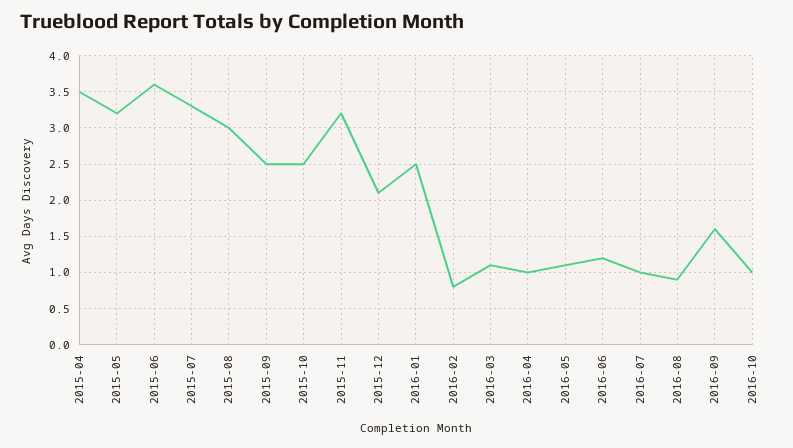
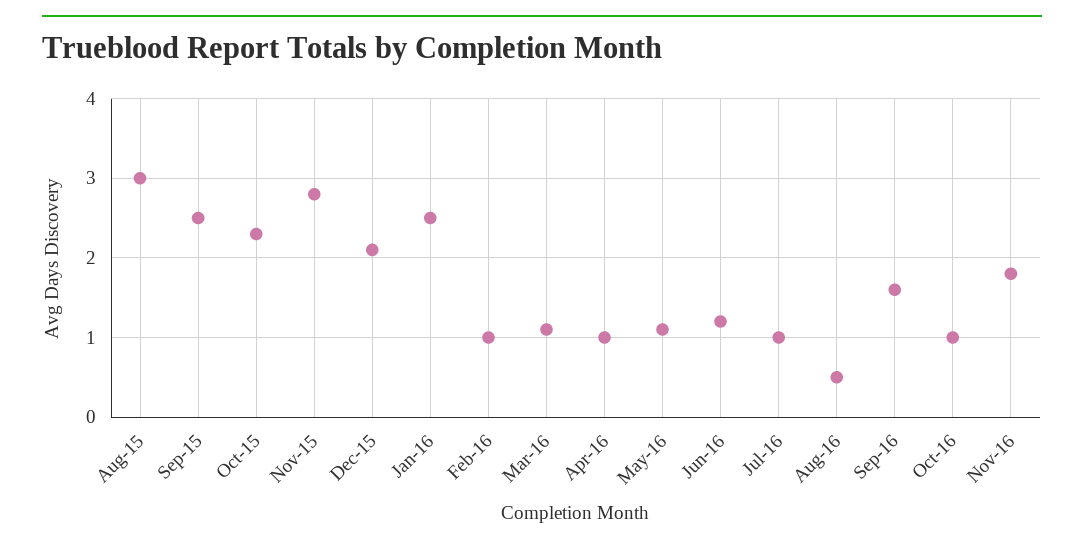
2015-04: 3.5 -> none
2015-05: 3.2 -> none
2015-06: 3.6 -> none
2015-07: 3.3 -> none
2015-10: 2.5 -> 2.3
2015-11: 3.2 -> 2.8
2016-02: 0.8 -> 1
2016-08: 0.9 -> 0.5
Nov-16: none -> 1.8

